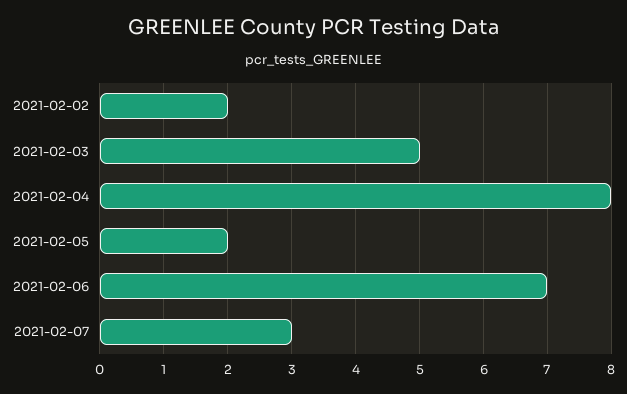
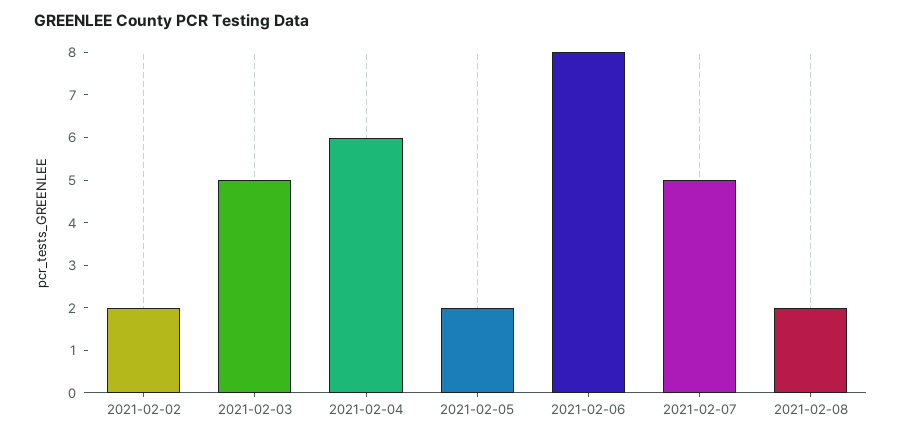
2021-02-04: 8 -> 6
2021-02-06: 7 -> 8
2021-02-07: 3 -> 5
2021-02-08: none -> 2

